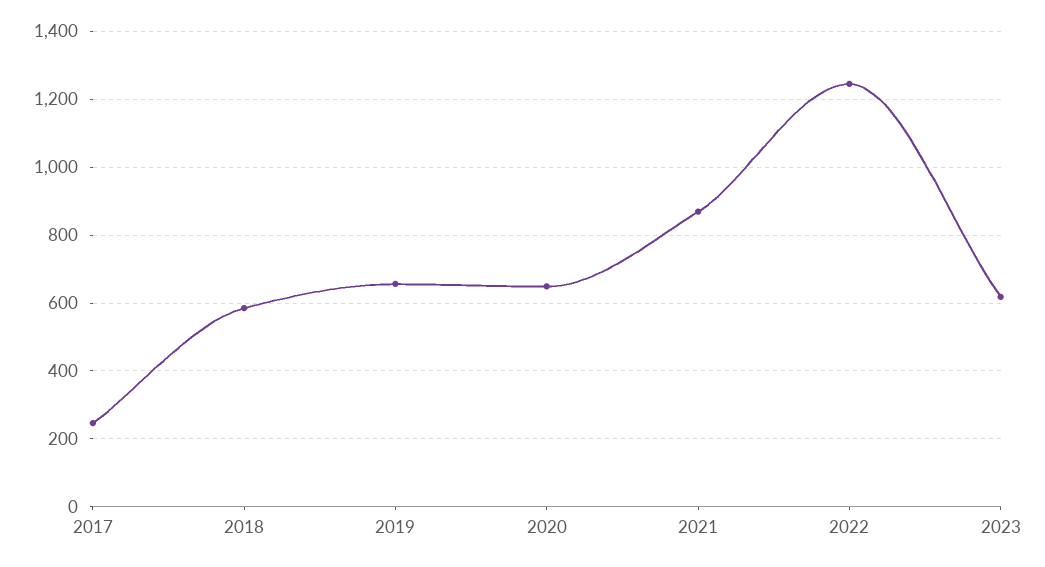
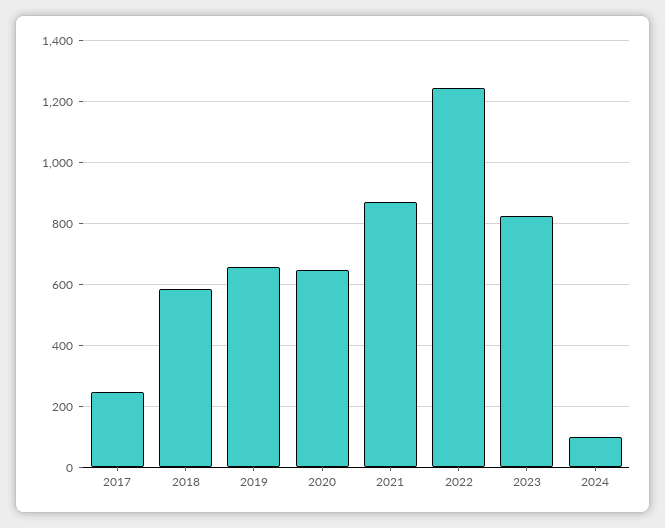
2023: 620 -> 820
2024: none -> 100

